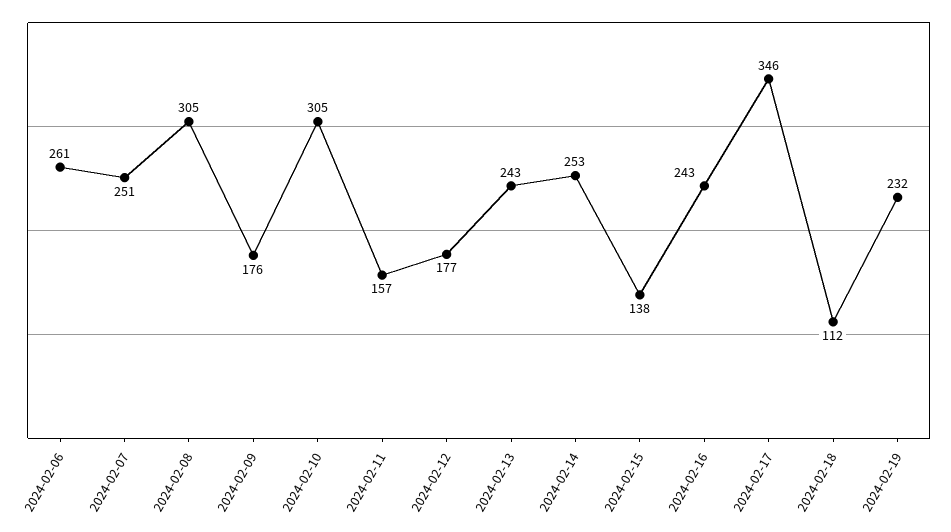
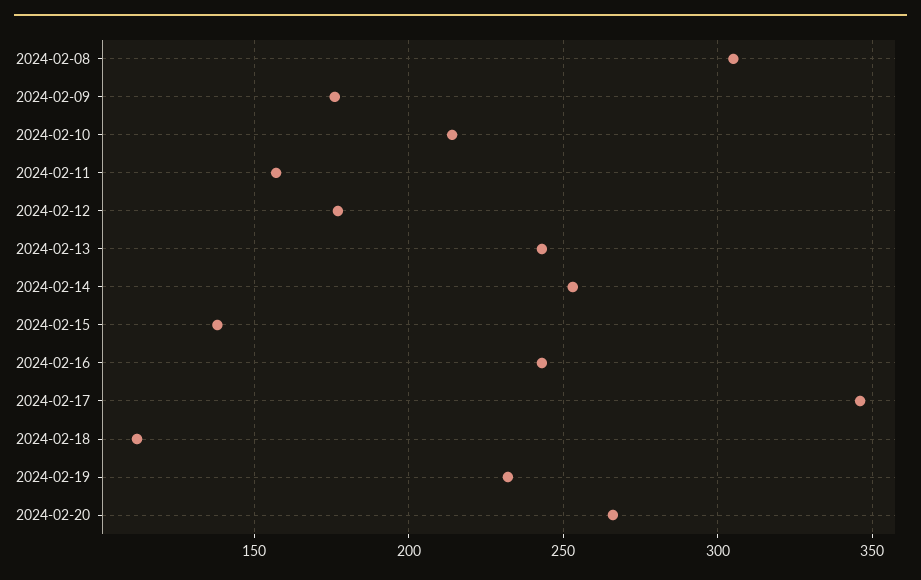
2024-02-06: 261 -> none
2024-02-07: 251 -> none
2024-02-10: 305 -> 215
2024-02-20: none -> 265

